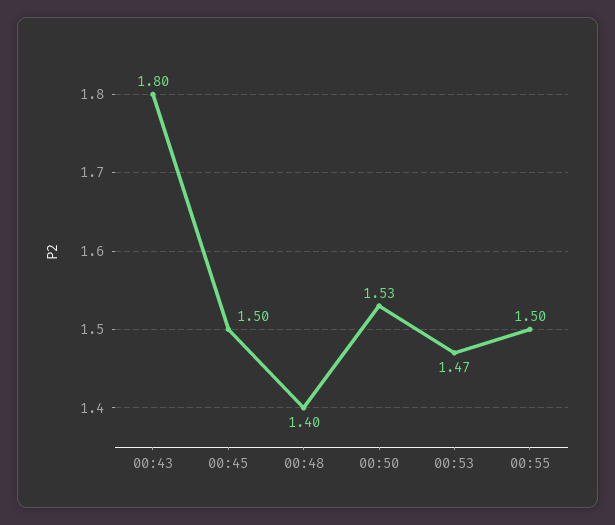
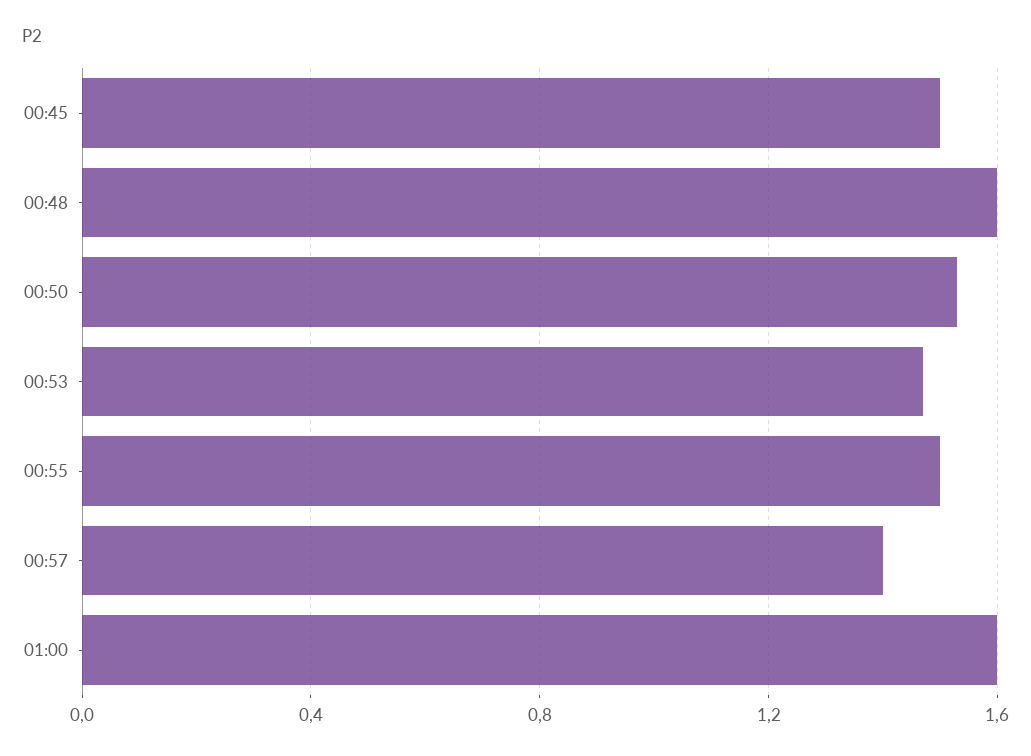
00:43: 1.8 -> none
00:48: 1.4 -> 1.6
00:57: none -> 1.4
01:00: none -> 1.6

